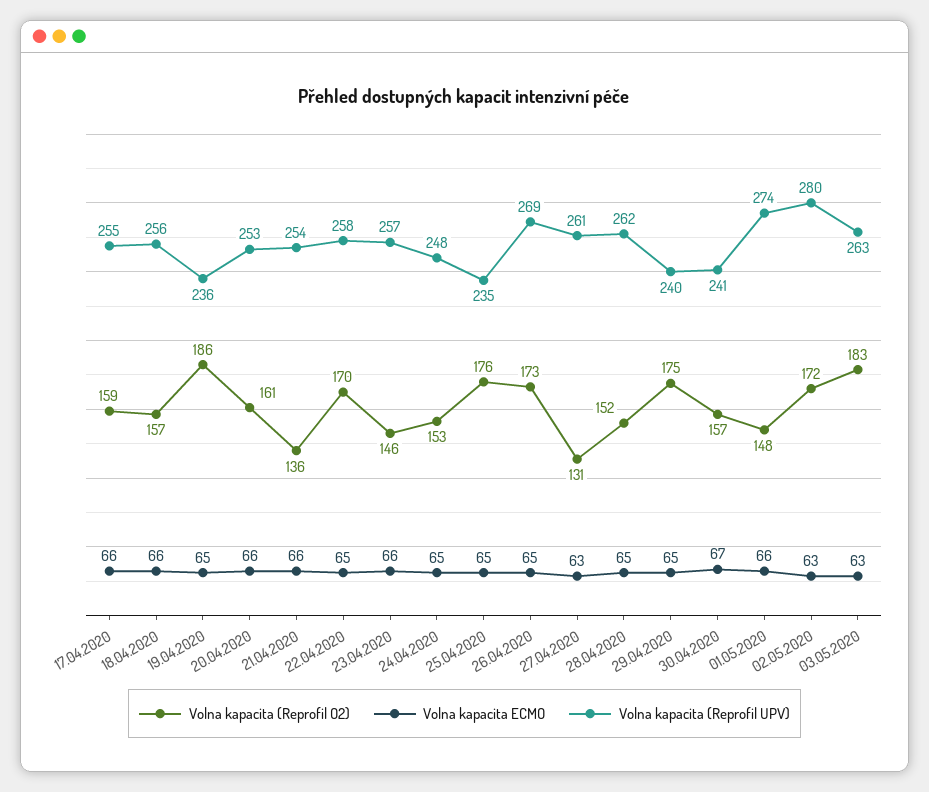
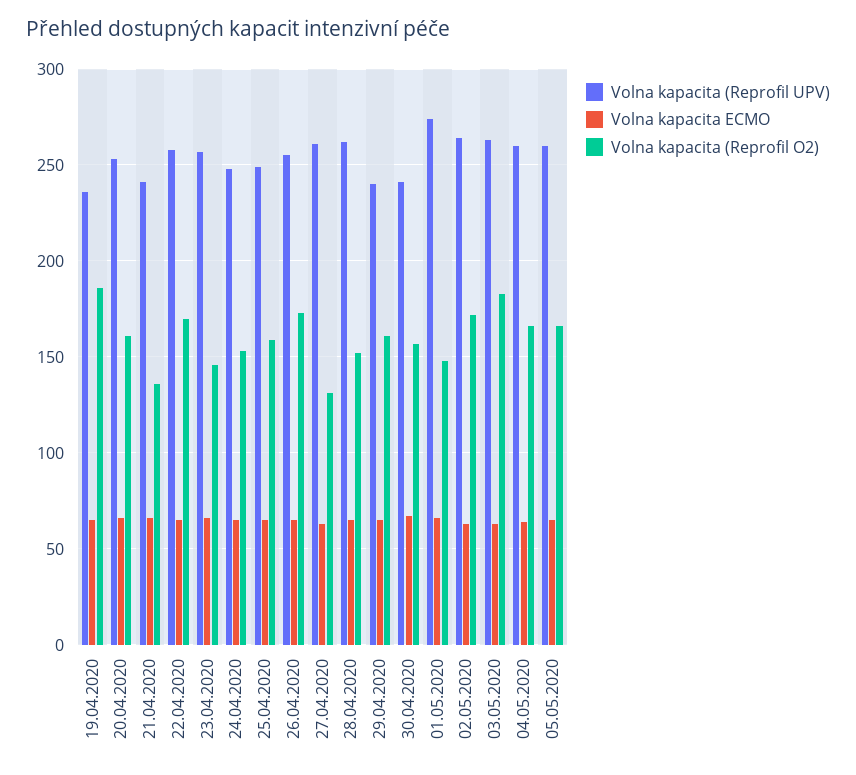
Volna kapacita (Reprofil O2), 17.04.2020: 159 -> none
Volna kapacita ECMO, 17.04.2020: 66 -> none
Volna kapacita (Reprofil UPV), 17.04.2020: 255 -> none
Volna kapacita (Reprofil O2), 18.04.2020: 157 -> none
Volna kapacita ECMO, 18.04.2020: 66 -> none
Volna kapacita (Reprofil UPV), 18.04.2020: 256 -> none
Volna kapacita (Reprofil UPV), 21.04.2020: 254 -> 240
Volna kapacita (Reprofil O2), 25.04.2020: 176 -> 160
Volna kapacita (Reprofil UPV), 25.04.2020: 235 -> 250
Volna kapacita (Reprofil UPV), 26.04.2020: 269 -> 255
Volna kapacita (Reprofil O2), 29.04.2020: 175 -> 160
Volna kapacita (Reprofil UPV), 02.05.2020: 280 -> 265
Volna kapacita (Reprofil UPV), 04.05.2020: none -> 260
Volna kapacita ECMO, 04.05.2020: none -> 65
Volna kapacita (Reprofil O2), 04.05.2020: none -> 165
Volna kapacita (Reprofil UPV), 05.05.2020: none -> 260
Volna kapacita ECMO, 05.05.2020: none -> 65
Volna kapacita (Reprofil O2), 05.05.2020: none -> 165

